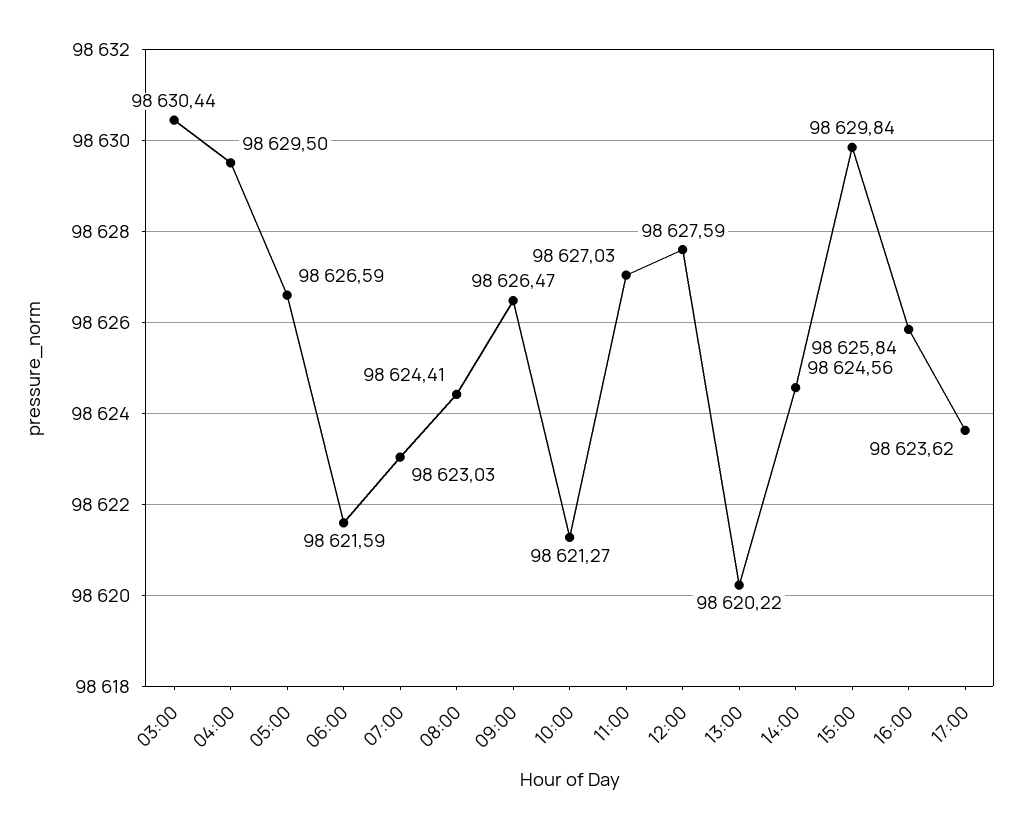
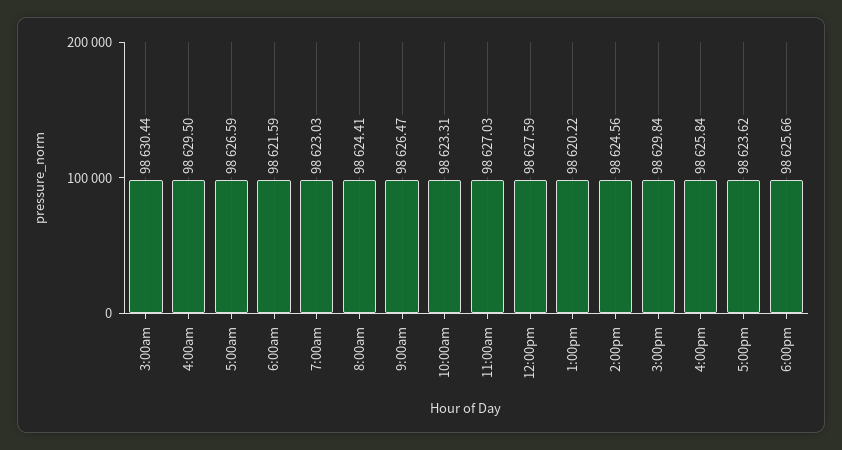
10:00: 98621.27 -> 98623.31
6:00pm: none -> 98625.66

